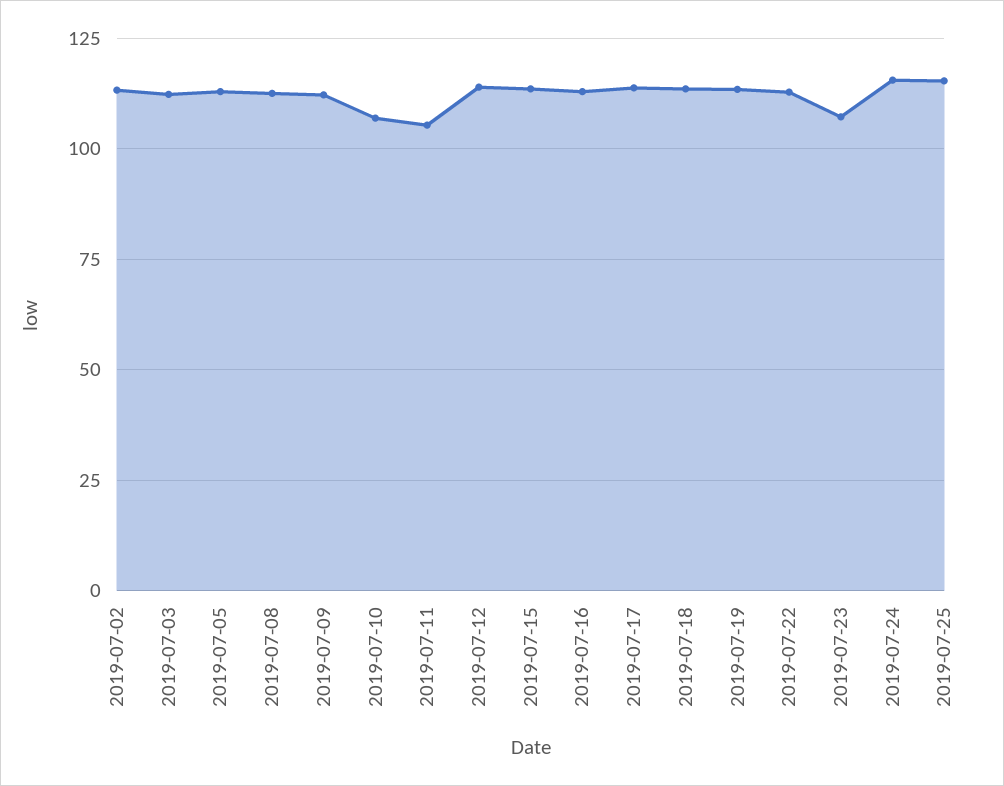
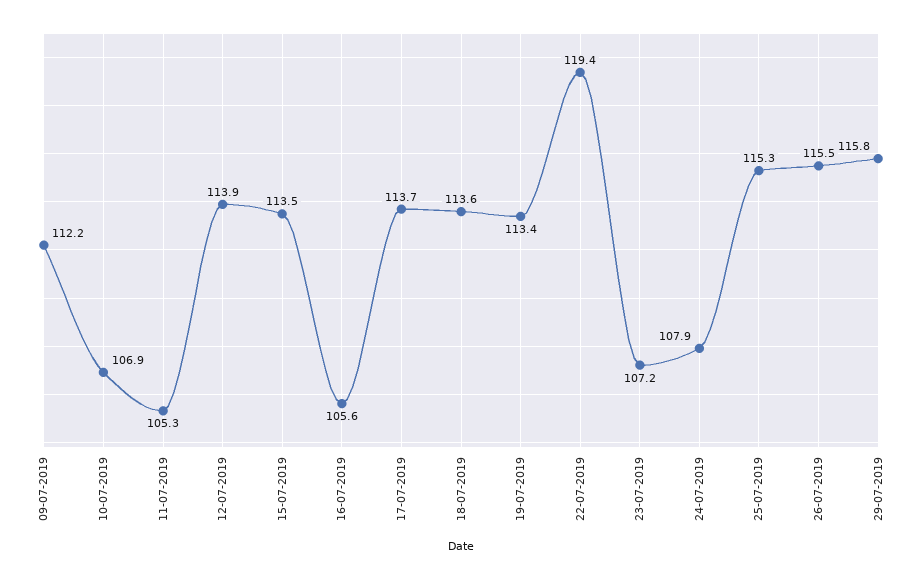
2019-07-02: 112.5 -> none
2019-07-03: 112.5 -> none
2019-07-05: 112.5 -> none
2019-07-08: 112.5 -> none
2019-07-16: 112.5 -> 105.6
2019-07-22: 112.5 -> 119.4
2019-07-24: 115 -> 107.9
26-07-2019: none -> 115.5
29-07-2019: none -> 115.8

